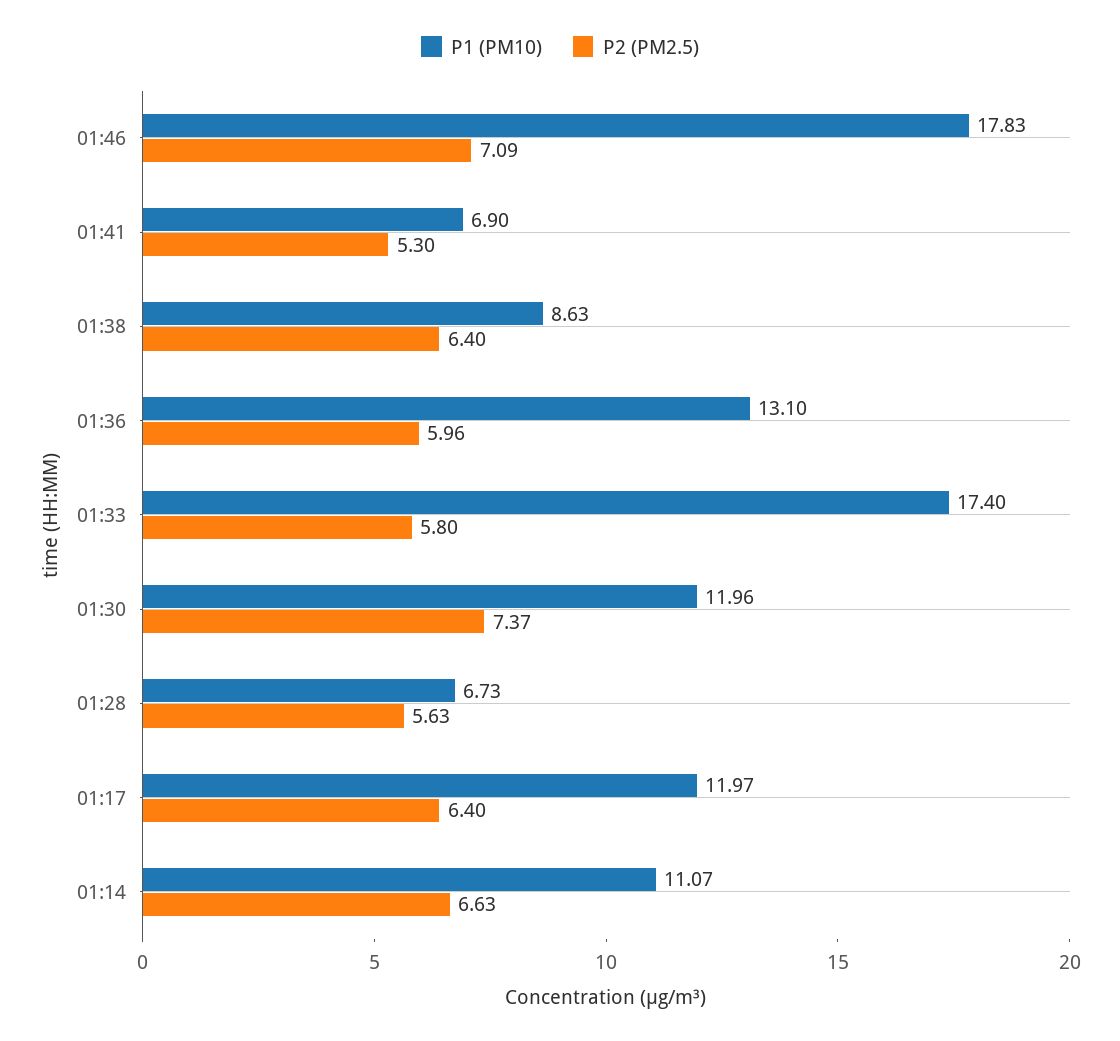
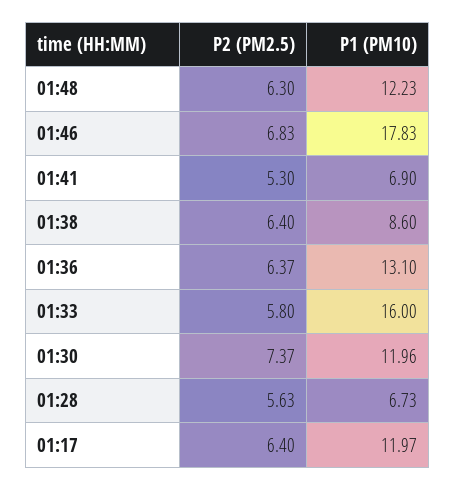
P2 (PM2.5), 01:46: 7.09 -> 6.83
P1 (PM10), 01:38: 8.63 -> 8.6
P2 (PM2.5), 01:36: 5.96 -> 6.37
P1 (PM10), 01:33: 17.4 -> 16
P1 (PM10), 01:14: 11.07 -> none
P2 (PM2.5), 01:14: 6.63 -> none
P2 (PM2.5), 01:48: none -> 6.3
P1 (PM10), 01:48: none -> 12.23

